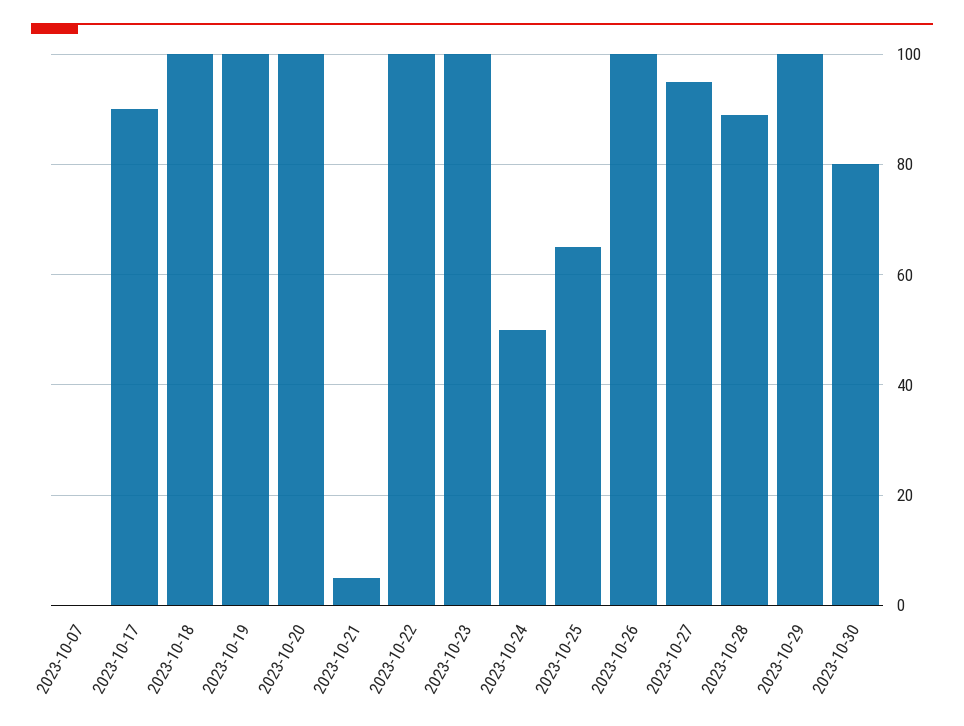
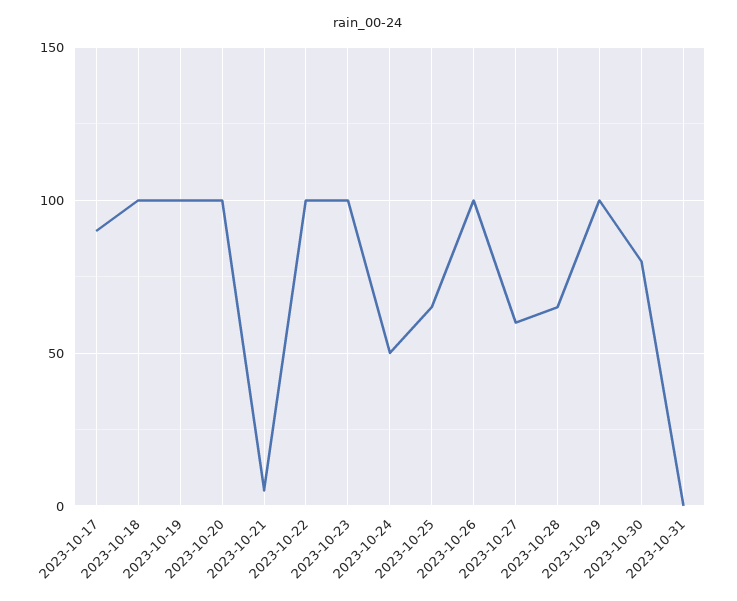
2023-10-07: 0 -> none
2023-10-27: 95 -> 60
2023-10-28: 90 -> 65
2023-10-31: none -> 0

